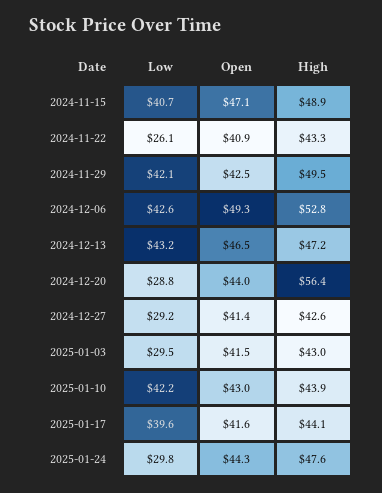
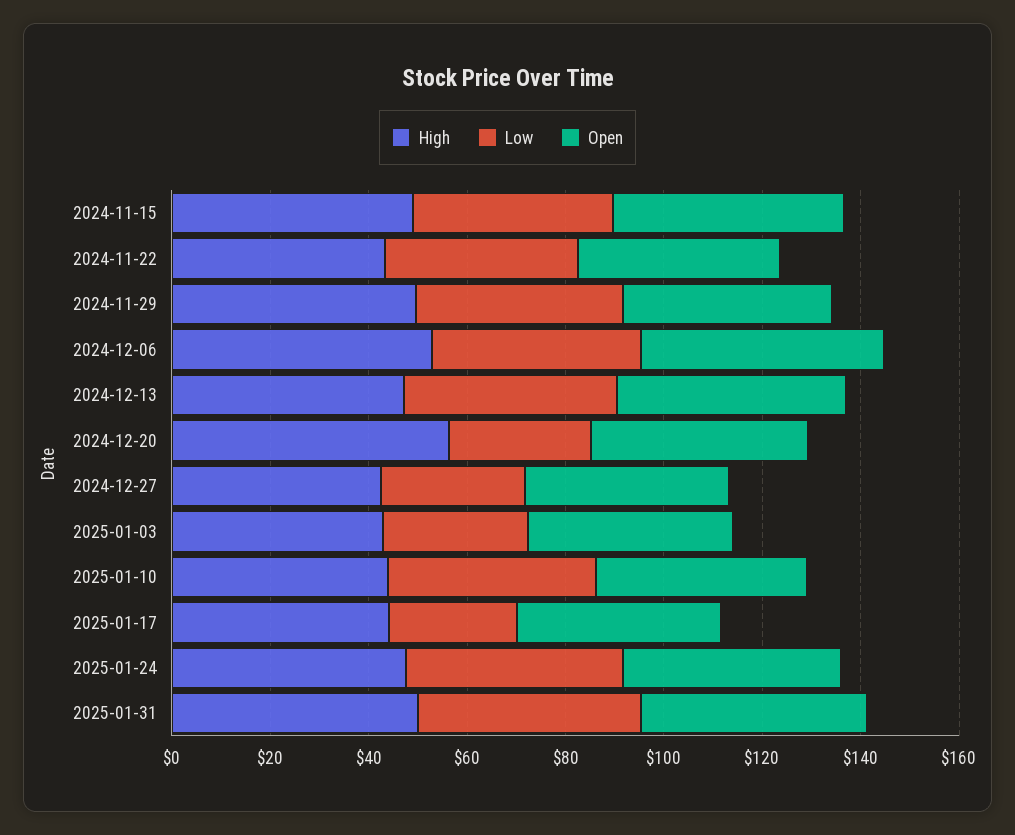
Low, 2024-11-22: 26.1 -> 40
Low, 2025-01-17: 39.6 -> 25
Low, 2025-01-24: 29.8 -> 45
High, 2025-01-31: none -> 50
Low, 2025-01-31: none -> 45
Open, 2025-01-31: none -> 45

